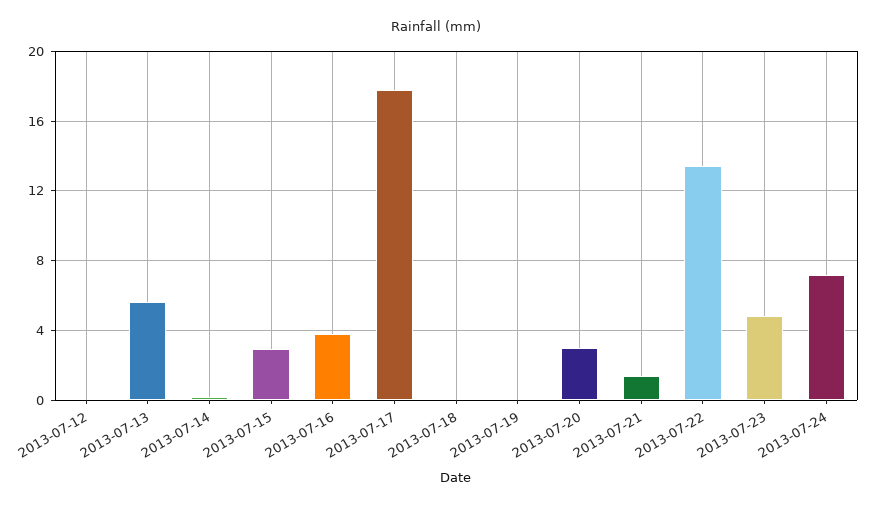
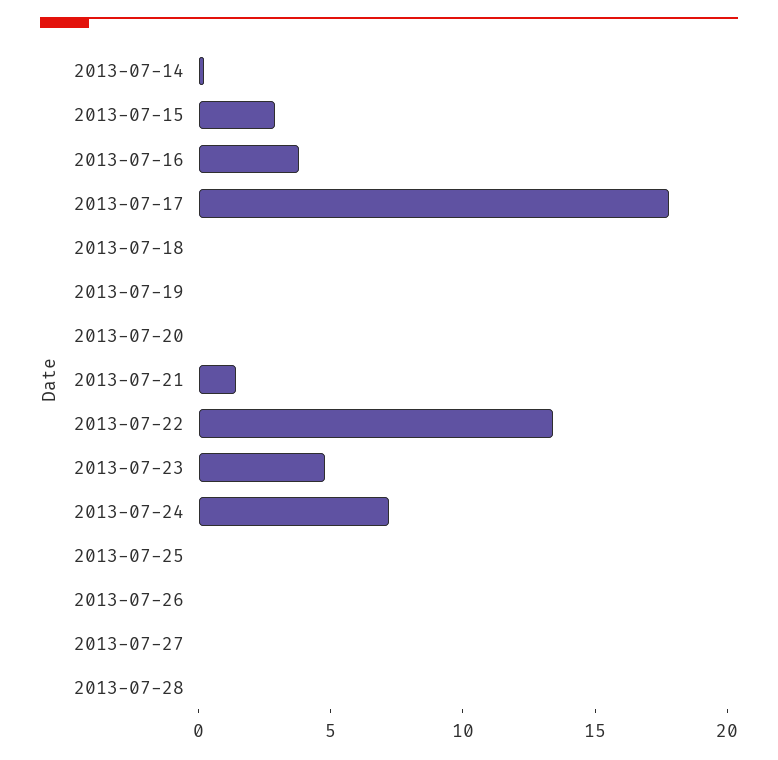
2013-07-12: 0 -> none
2013-07-13: 5.5 -> none
2013-07-20: 3 -> 0
2013-07-25: none -> 0
2013-07-26: none -> 0
2013-07-27: none -> 0
2013-07-28: none -> 0

